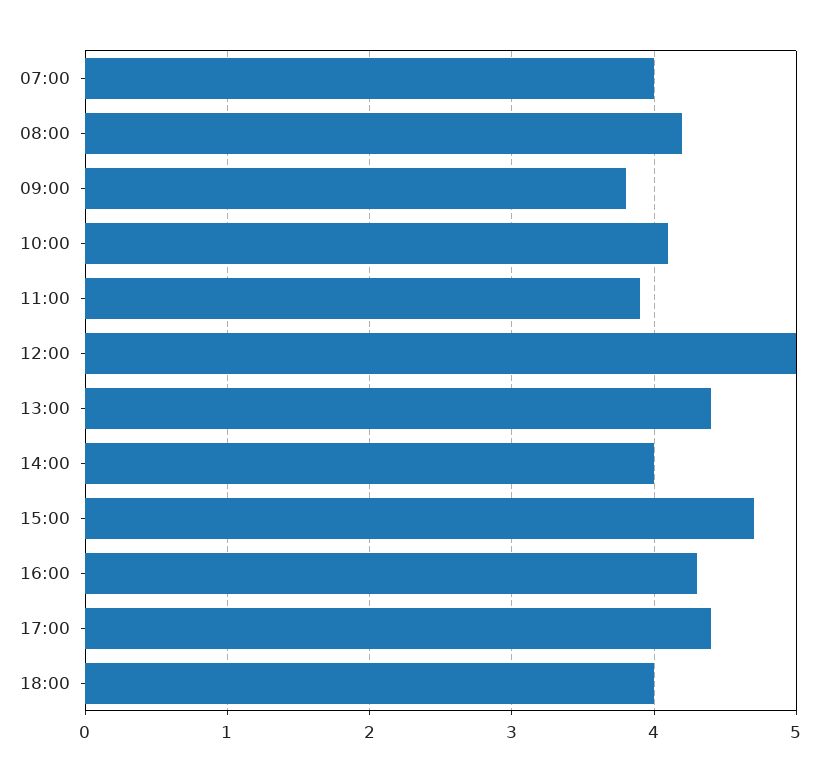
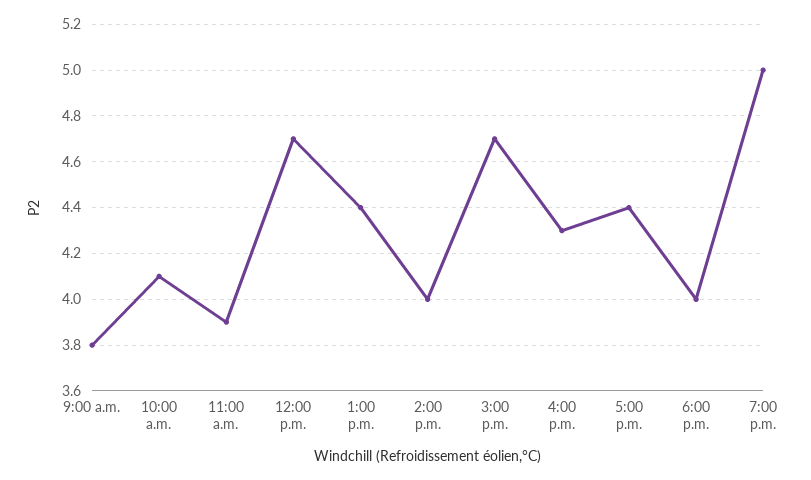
07:00: 4 -> none
08:00: 4.2 -> none
12:00: 5 -> 4.7
7:00 p.m.: none -> 5

